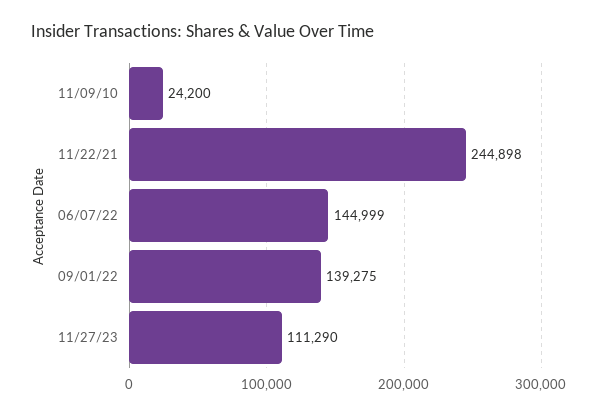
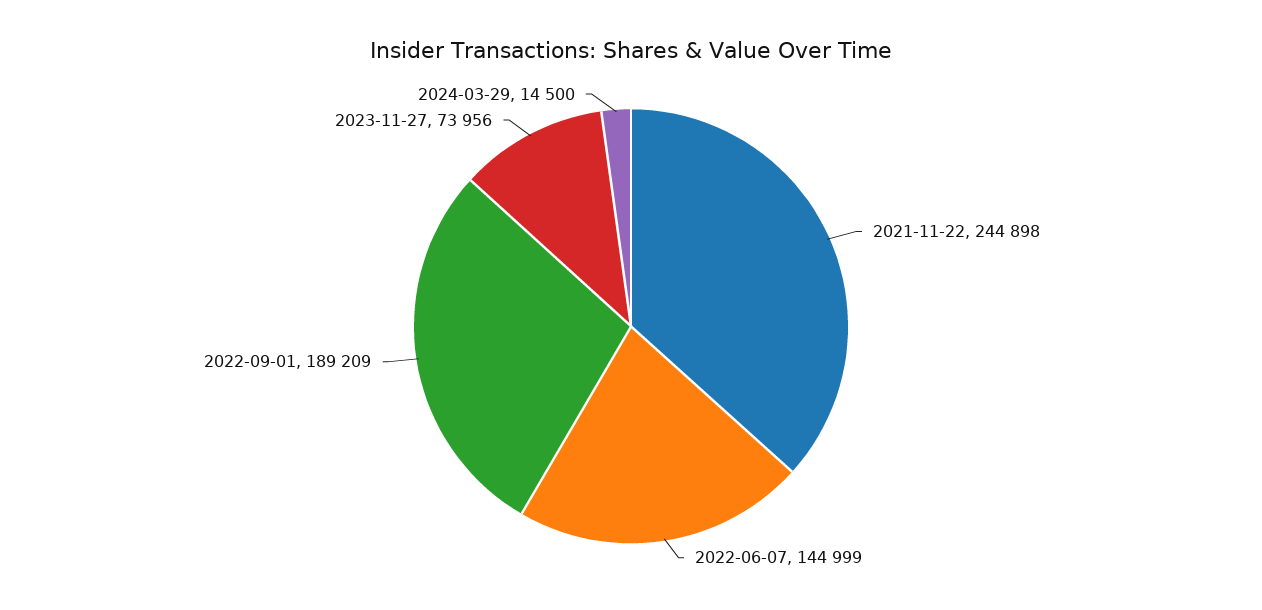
11/09/10: 24200 -> none
09/01/22: 139275 -> 189209
11/27/23: 111290 -> 73956
2024-03-29: none -> 14500

